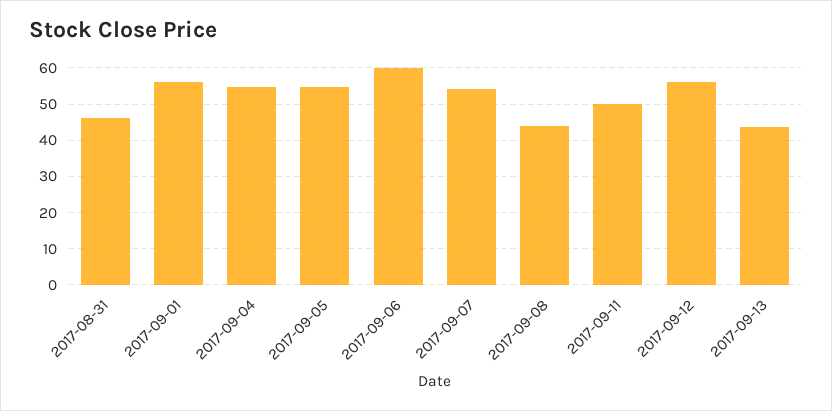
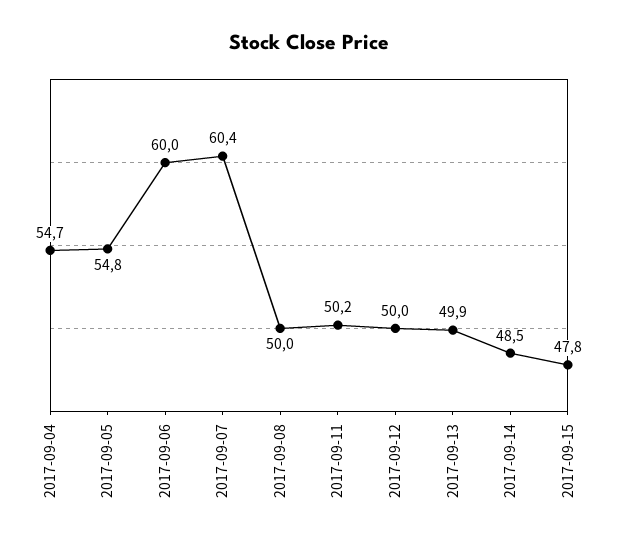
2017-08-31: 46 -> none
2017-09-01: 56 -> none
2017-09-07: 54 -> 60.4
2017-09-08: 44 -> 50
2017-09-12: 56 -> 50
2017-09-13: 44 -> 49.9
2017-09-14: none -> 48.5
2017-09-15: none -> 47.8

